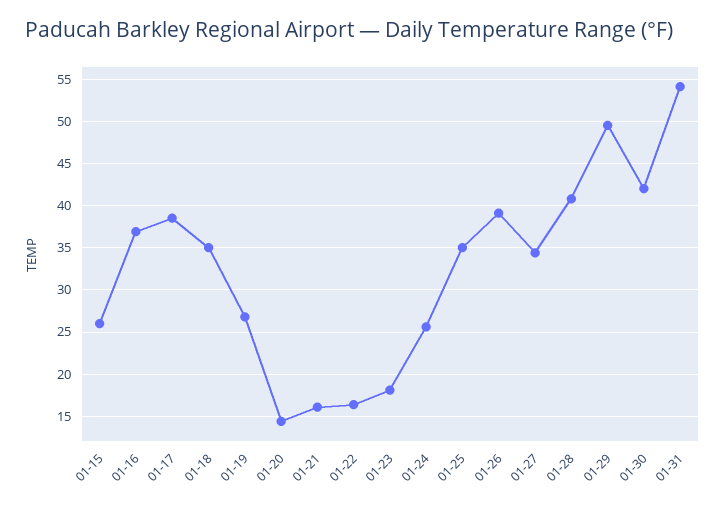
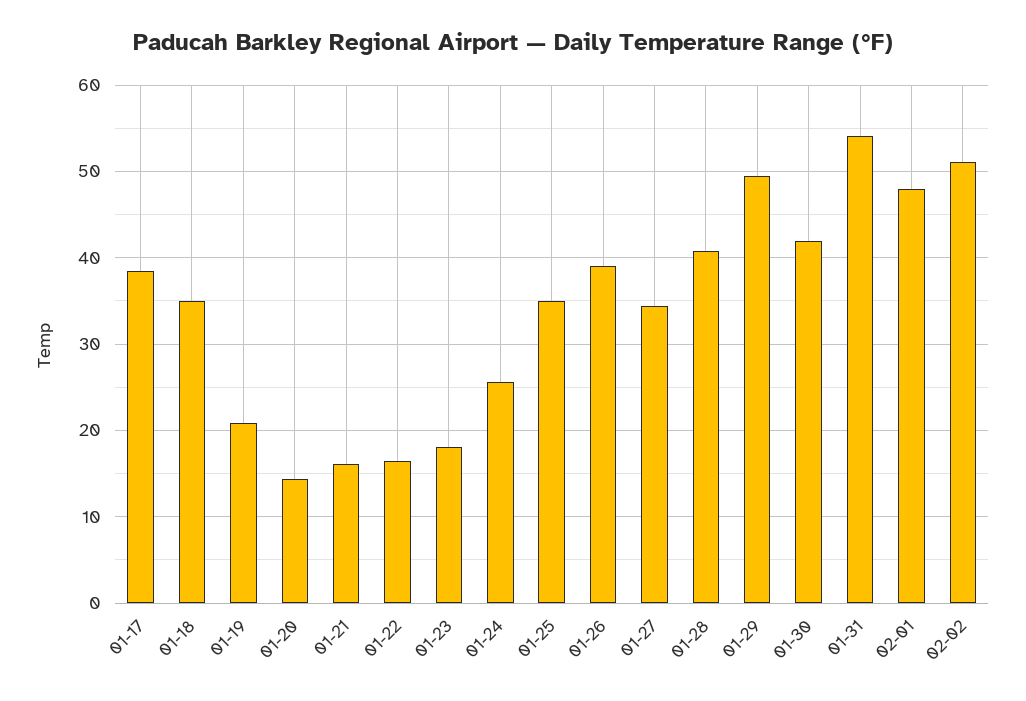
01-15: 26 -> none
01-16: 37 -> none
01-19: 27 -> 21
02-01: none -> 48
02-02: none -> 51

